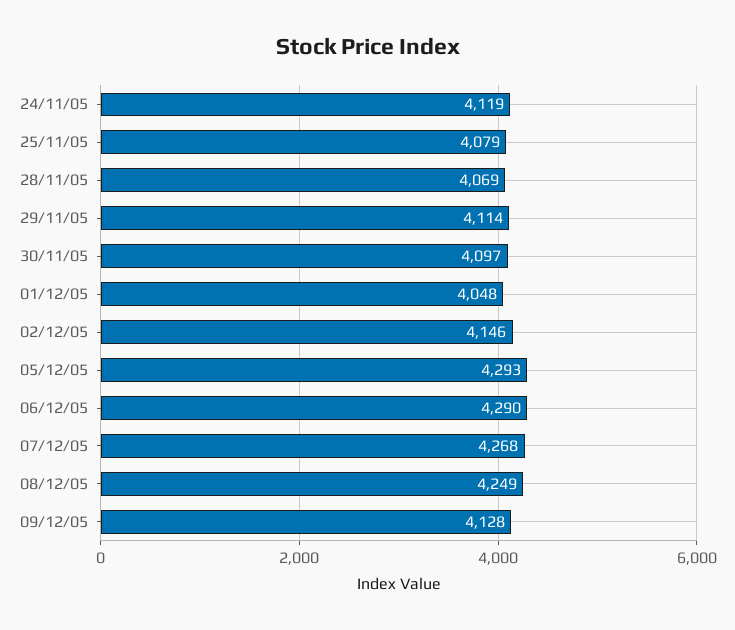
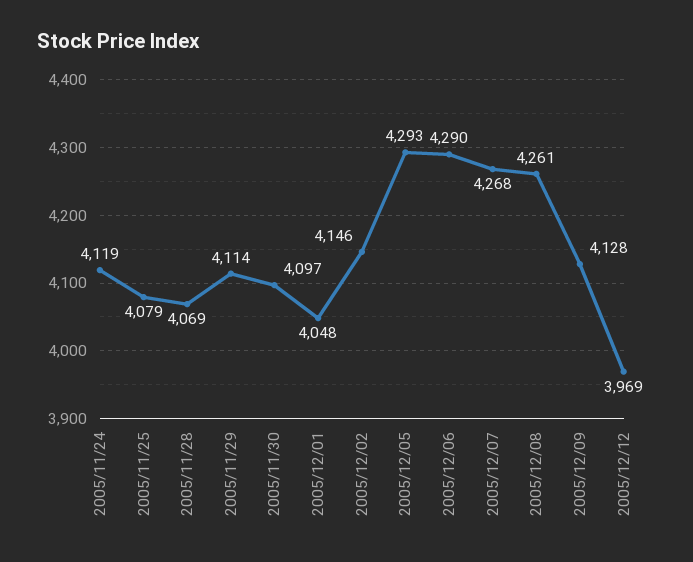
08/12/05: 4249 -> 4261
2005/12/12: none -> 3969

